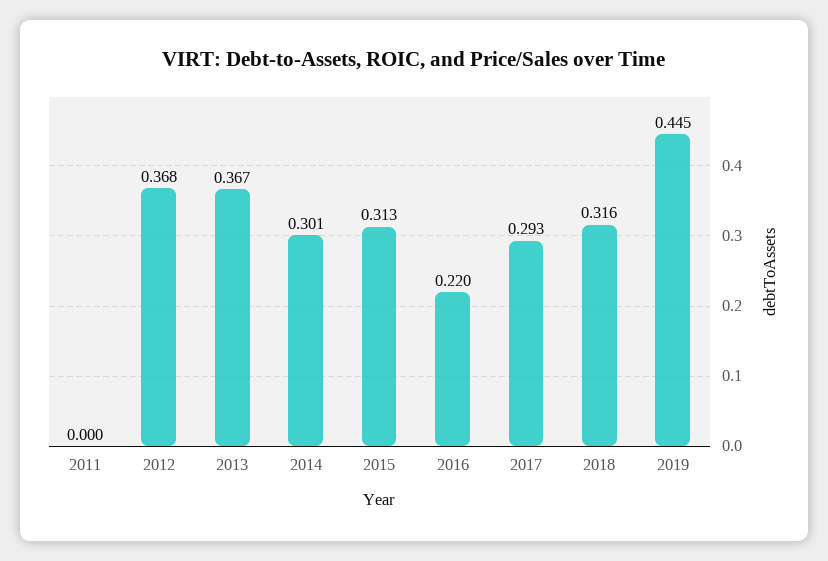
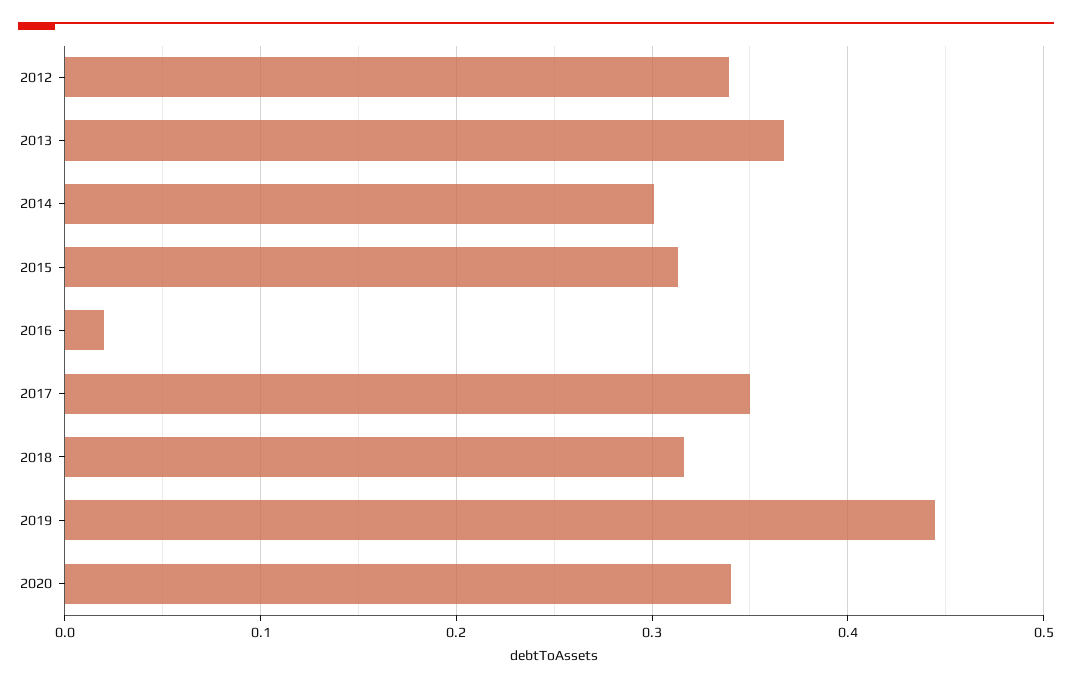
2011: 0 -> none
2012: 0.368 -> 0.34
2016: 0.22 -> 0.02
2017: 0.293 -> 0.35
2020: none -> 0.34

